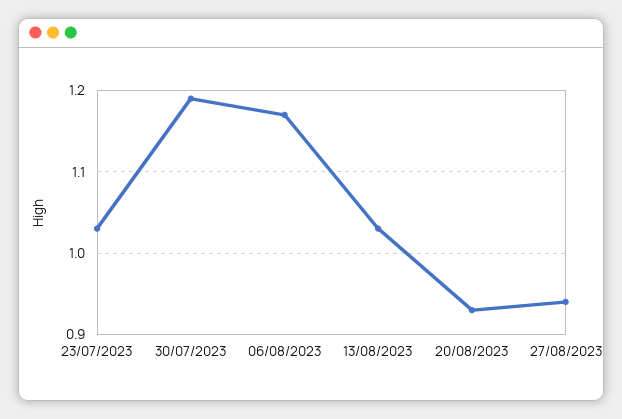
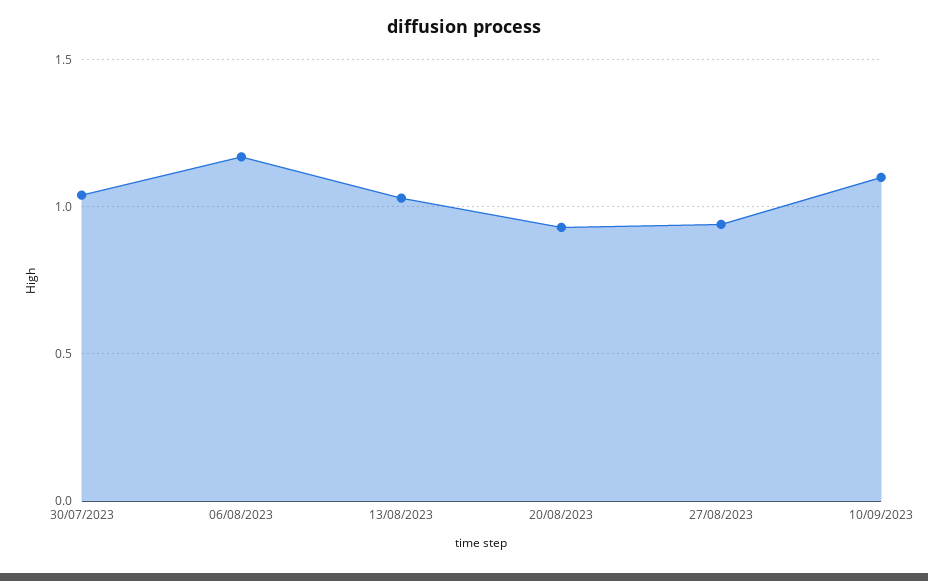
23/07/2023: 1.03 -> none
30/07/2023: 1.19 -> 1.05
10/09/2023: none -> 1.1

